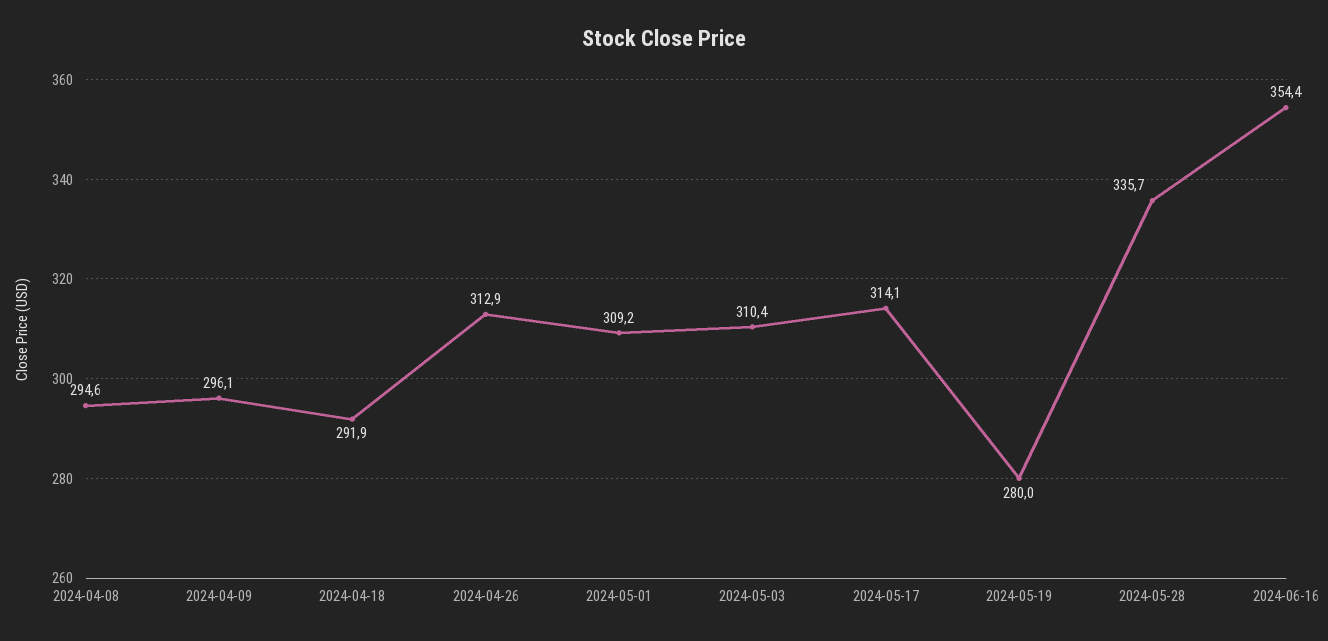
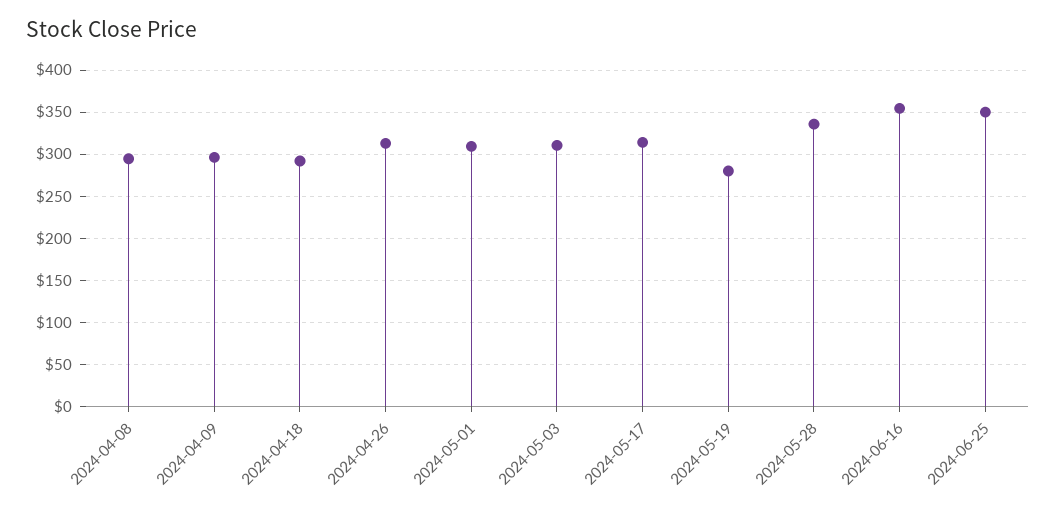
2024-06-25: none -> 350

